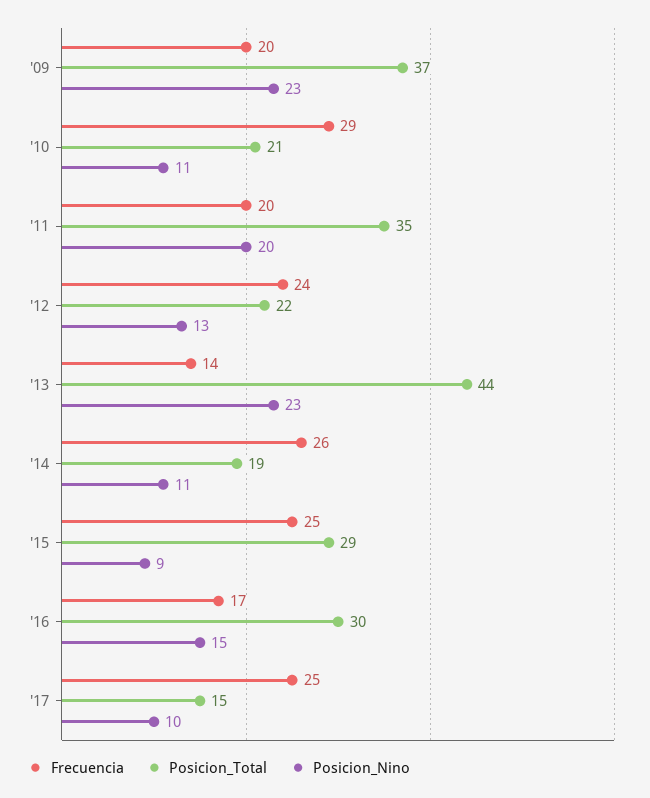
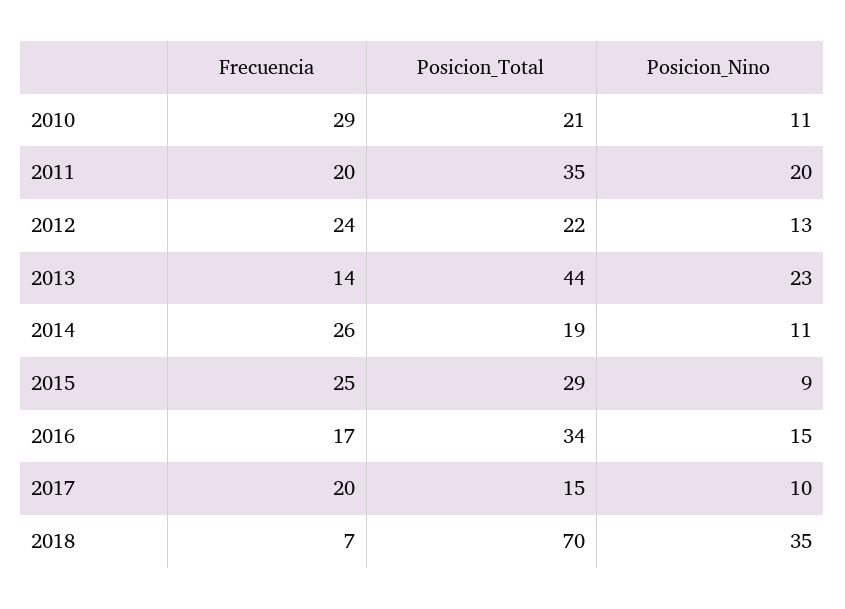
Frecuencia, '09: 20 -> none
Posicion_Total, '09: 37 -> none
Posicion_Nino, '09: 23 -> none
Posicion_Total, '16: 30 -> 34
Frecuencia, '17: 25 -> 20
Frecuencia, 2018: none -> 7
Posicion_Total, 2018: none -> 70
Posicion_Nino, 2018: none -> 35

